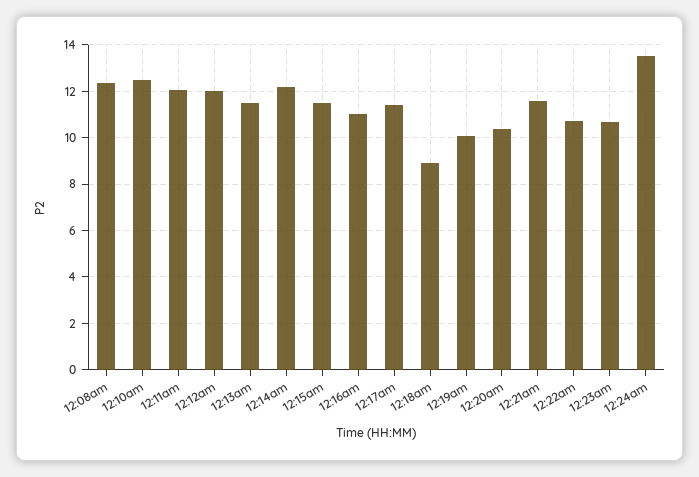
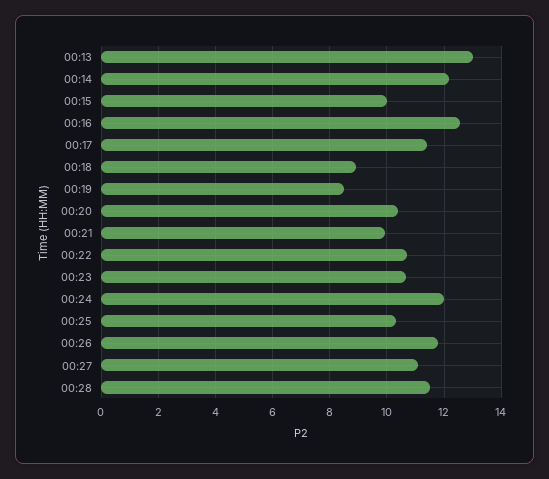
12:08am: 12.5 -> none
12:10am: 12.5 -> none
12:11am: 12 -> none
12:12am: 12 -> none
12:13am: 11.5 -> 13
12:15am: 11.5 -> 10
12:16am: 11 -> 12.5
12:19am: 10 -> 8.5
12:21am: 11.5 -> 10
12:24am: 13.5 -> 12
00:25: none -> 10.25
00:26: none -> 11.75
00:27: none -> 11
00:28: none -> 11.5

